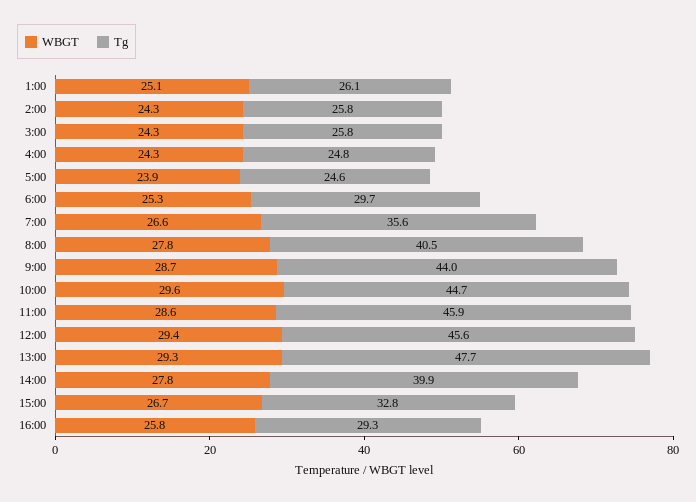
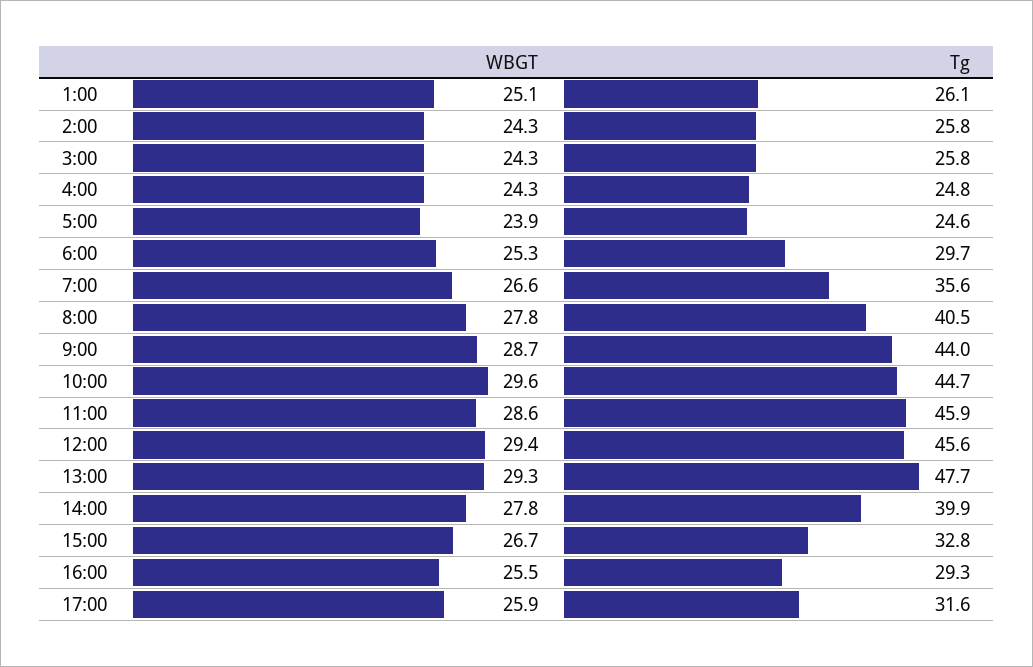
WBGT, 16:00: 25.8 -> 25.5
WBGT, 17:00: none -> 25.9
Tg, 17:00: none -> 31.6

